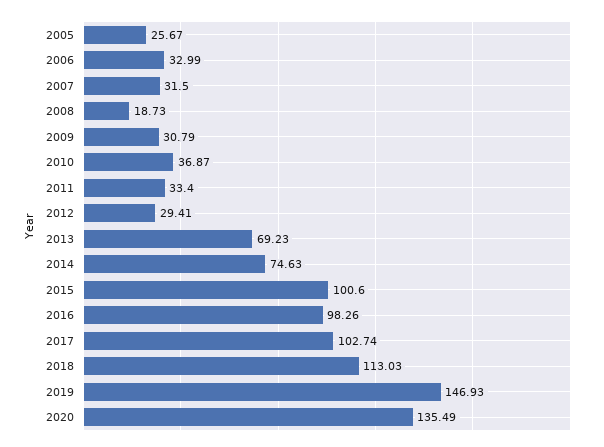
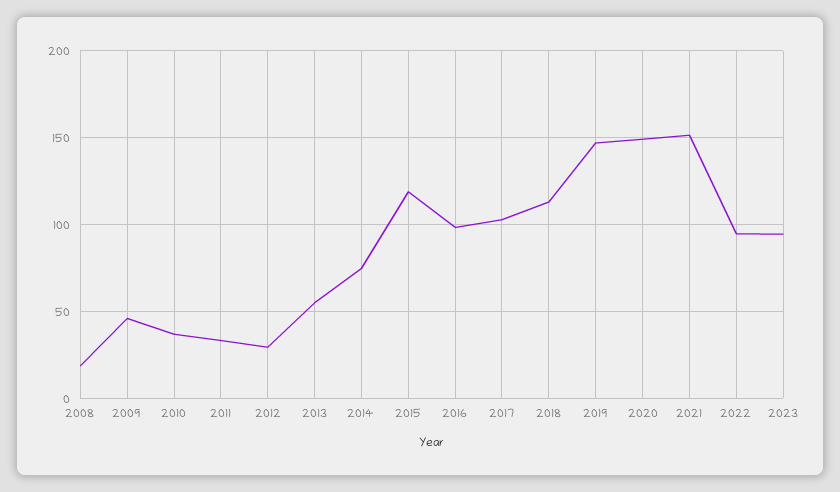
2005: 25.67 -> none
2006: 32.99 -> none
2007: 31.5 -> none
2009: 30.79 -> 45
2013: 69.23 -> 55
2015: 100.6 -> 120
2020: 135.49 -> 150
2021: none -> 150
2022: none -> 95
2023: none -> 95

